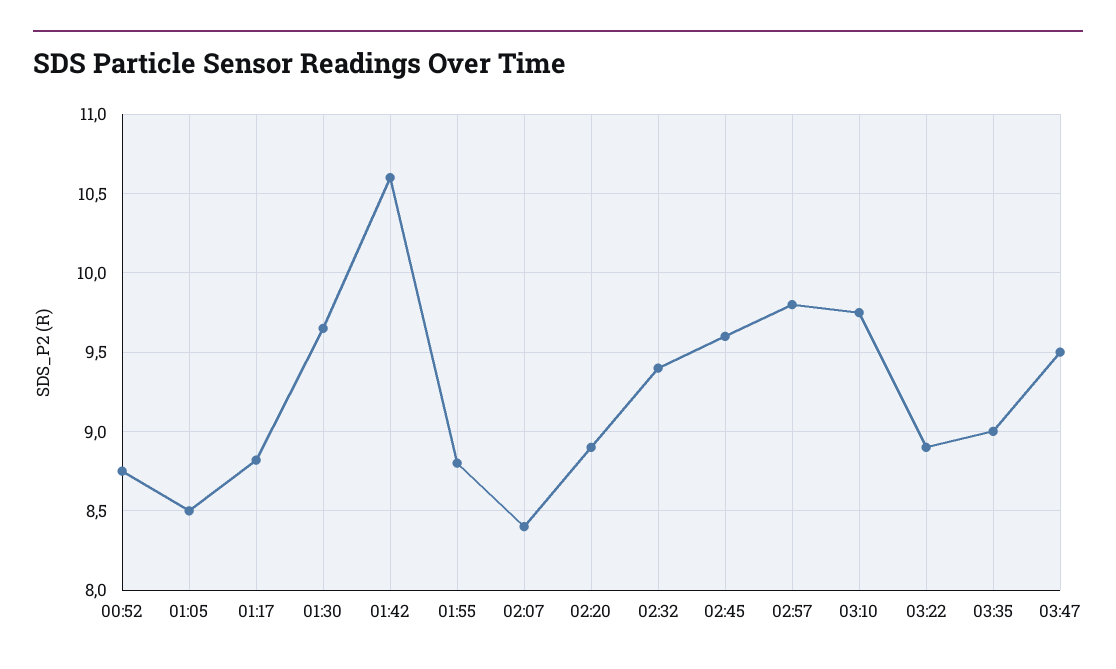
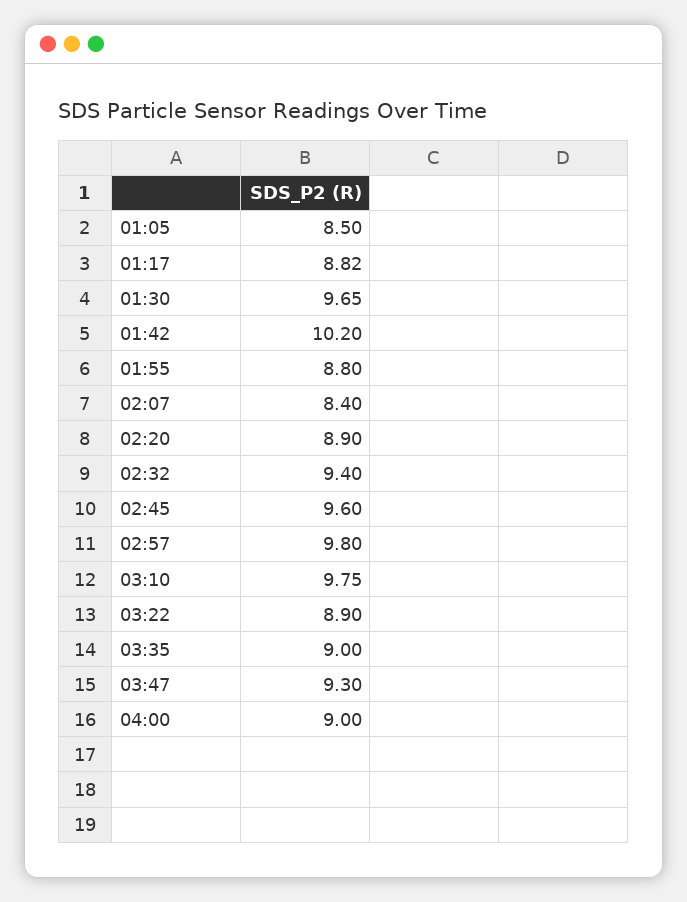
00:52: 8.75 -> none
01:42: 10.6 -> 10.2
03:47: 9.5 -> 9.3
04:00: none -> 9

